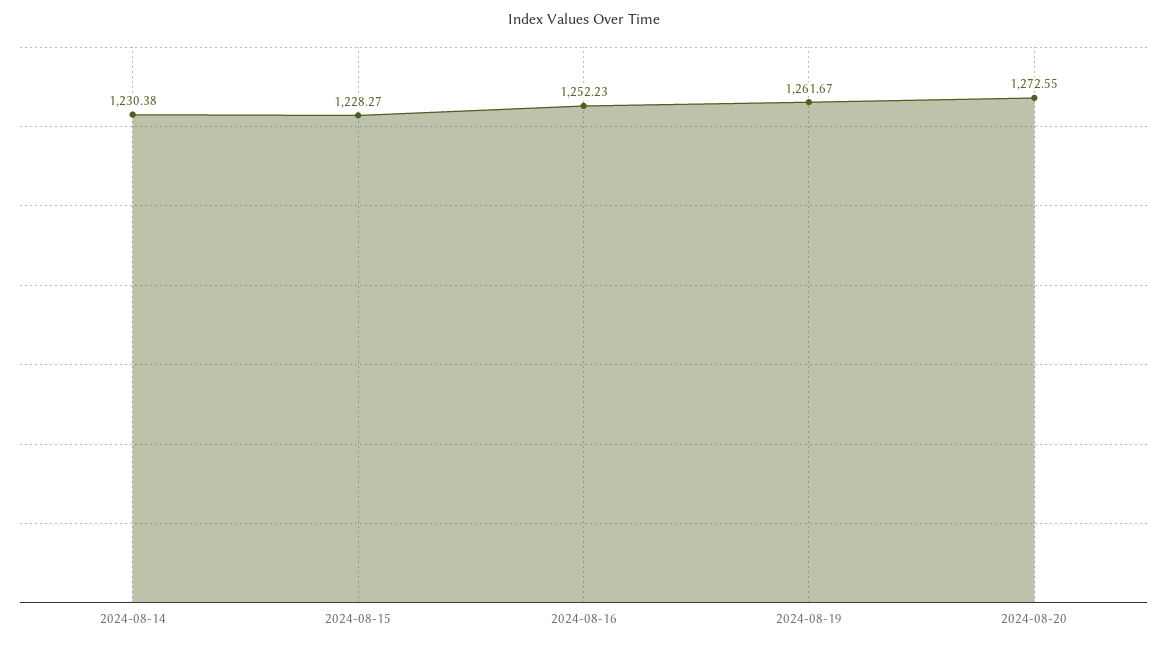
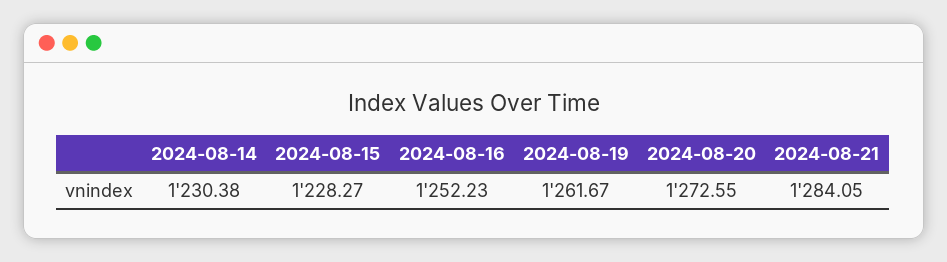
2024-08-21: none -> 1284.05

